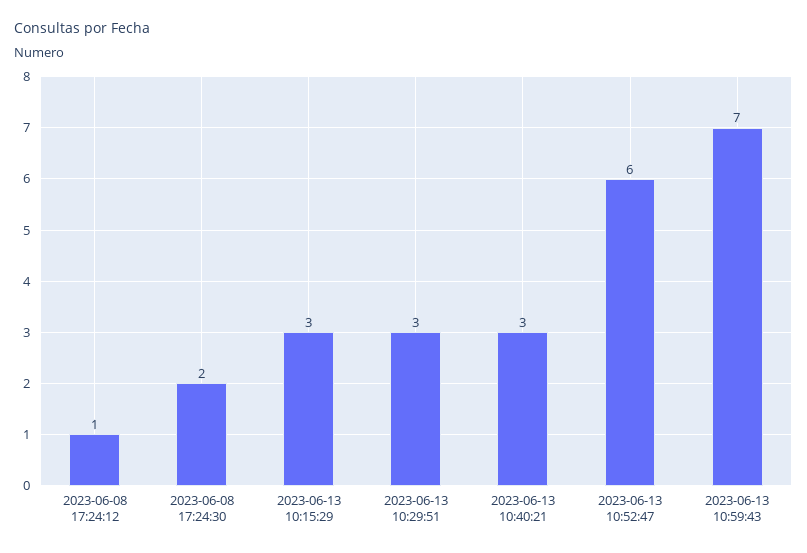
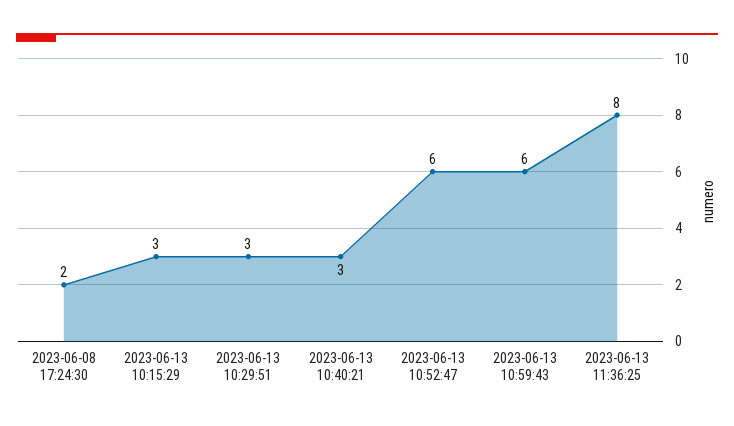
2023-06-08 17:24:12: 1 -> none
2023-06-13 10:59:43: 7 -> 6
2023-06-13 11:36:25: none -> 8

